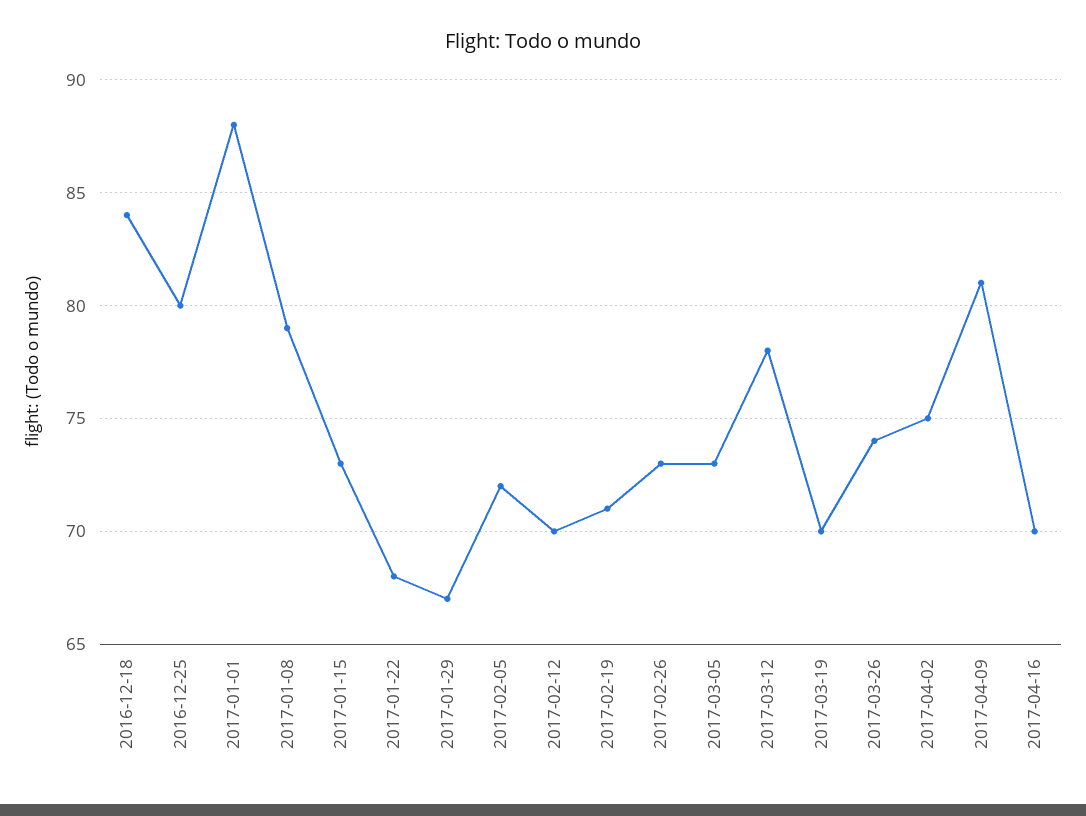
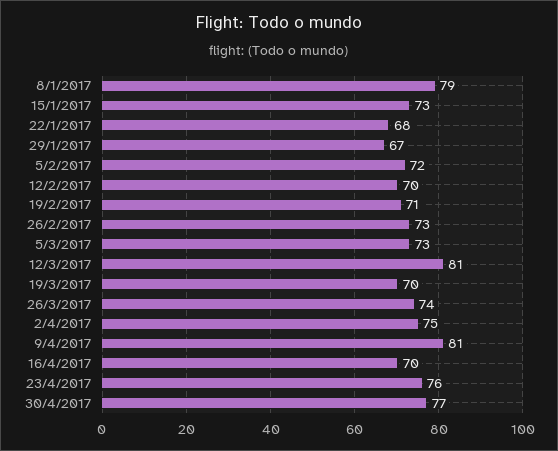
2016-12-18: 84 -> none
2016-12-25: 80 -> none
2017-01-01: 88 -> none
2017-03-12: 78 -> 81
23/4/2017: none -> 76
30/4/2017: none -> 77

